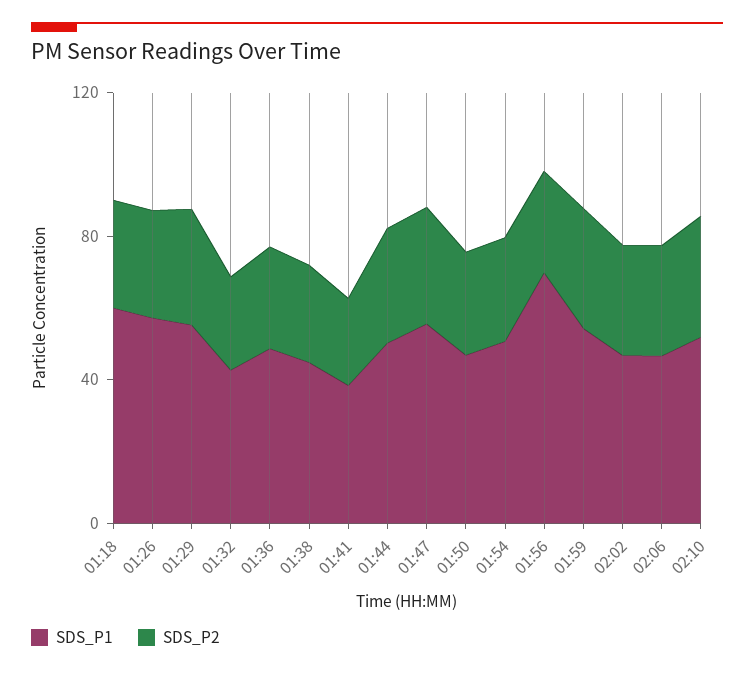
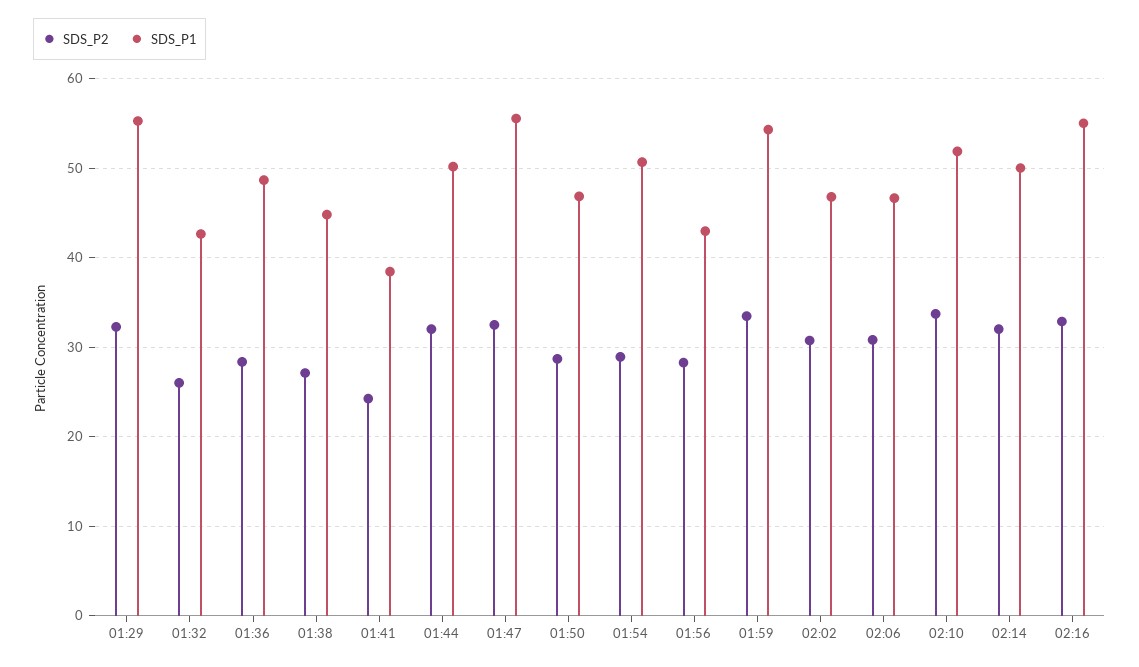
SDS_P1, 01:18: 60 -> none
SDS_P2, 01:18: 30 -> none
SDS_P1, 01:26: 60 -> none
SDS_P2, 01:26: 30 -> none
SDS_P1, 01:56: 70 -> 43
SDS_P2, 02:14: none -> 32
SDS_P1, 02:14: none -> 50
SDS_P2, 02:16: none -> 33
SDS_P1, 02:16: none -> 55

